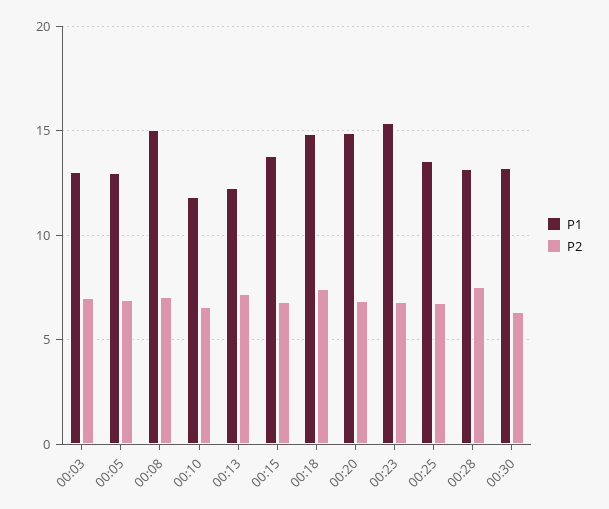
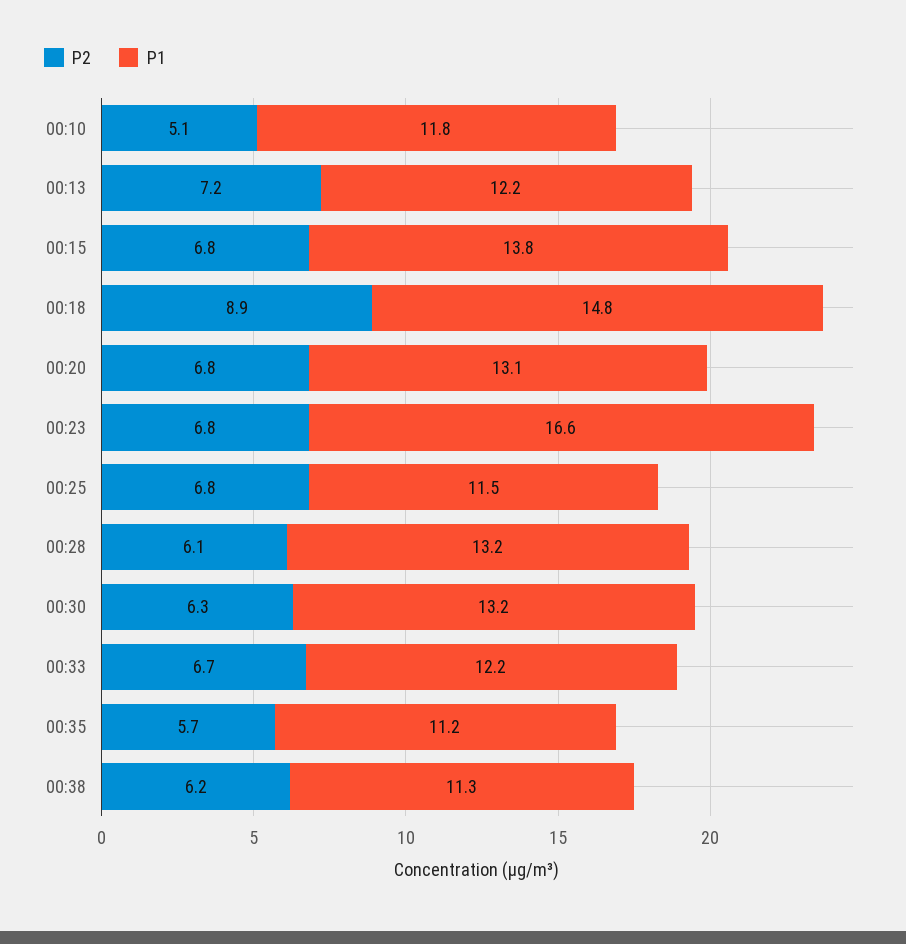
P1, 00:03: 13 -> none
P2, 00:03: 7 -> none
P1, 00:05: 13 -> none
P2, 00:05: 7 -> none
P1, 00:08: 15 -> none
P2, 00:08: 7 -> none
P2, 00:10: 6.5 -> 5.1
P2, 00:18: 7.5 -> 8.9
P1, 00:20: 15 -> 13.1
P1, 00:23: 15.5 -> 16.6
P1, 00:25: 13.5 -> 11.5
P2, 00:28: 7.5 -> 6.1
P2, 00:33: none -> 6.7
P1, 00:33: none -> 12.2
P2, 00:35: none -> 5.7
P1, 00:35: none -> 11.2
P2, 00:38: none -> 6.2
P1, 00:38: none -> 11.3

